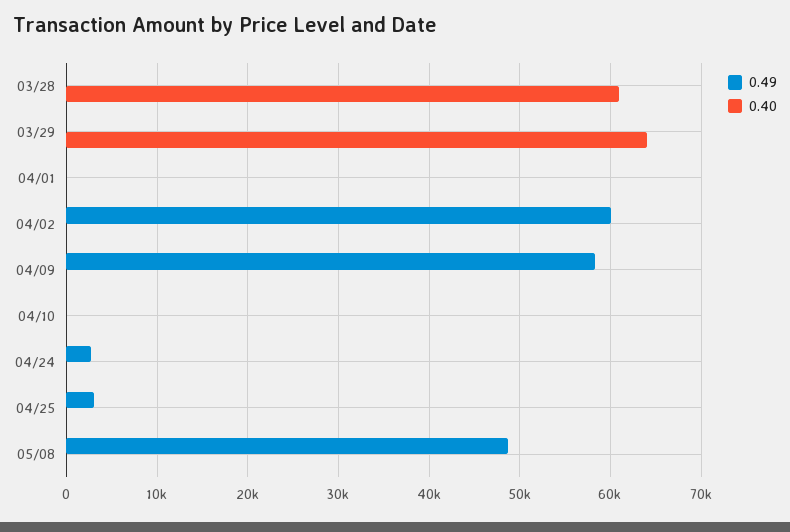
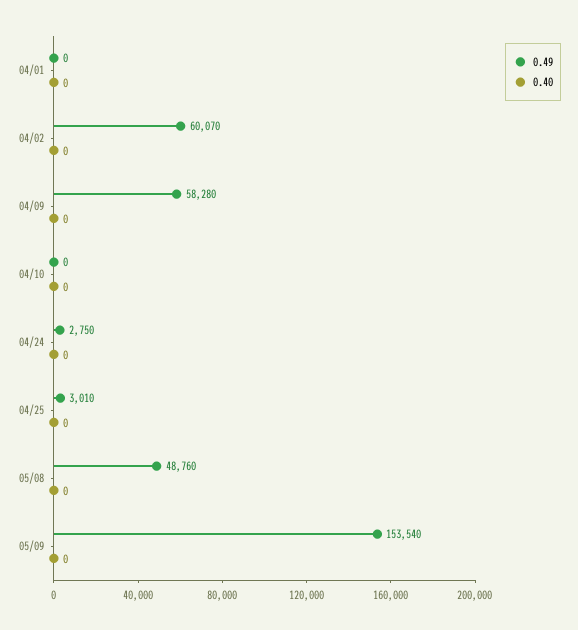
0.49, 03/28: 0 -> none
0.40, 03/28: 61000 -> none
0.49, 03/29: 0 -> none
0.40, 03/29: 64000 -> none
0.49, 05/09: none -> 153540
0.40, 05/09: none -> 0

